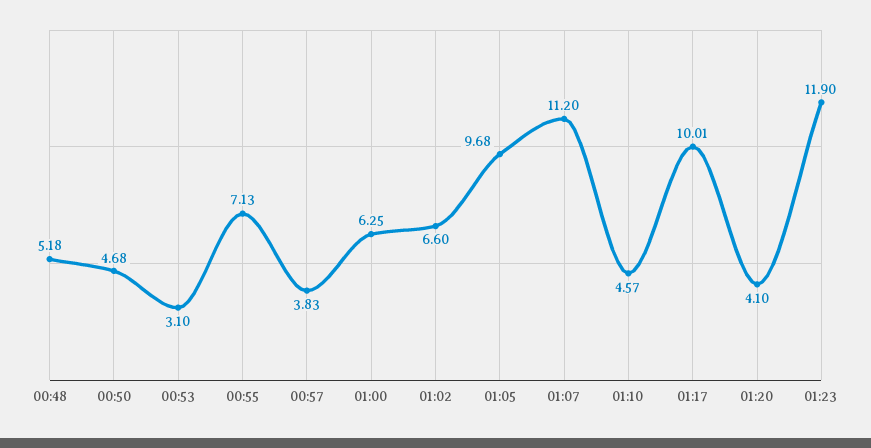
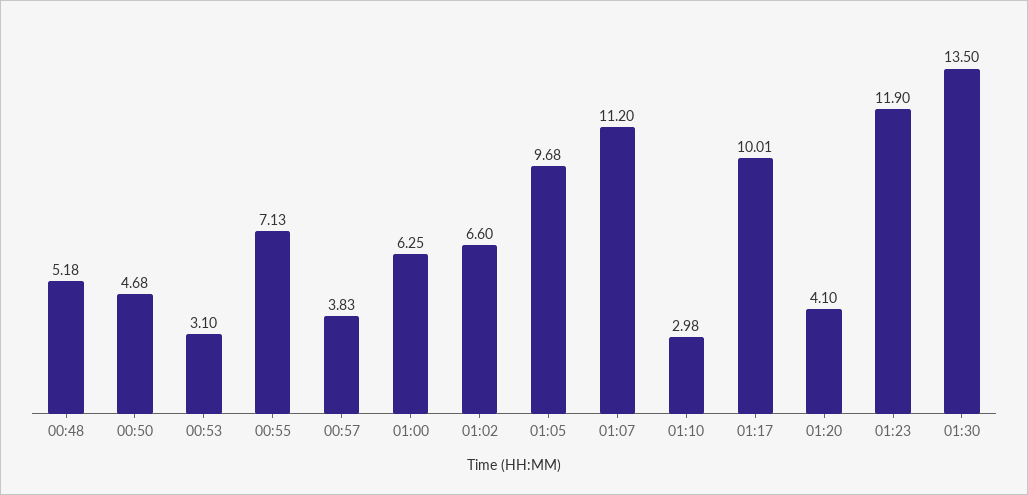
01:10: 4.57 -> 2.98
01:30: none -> 13.5

